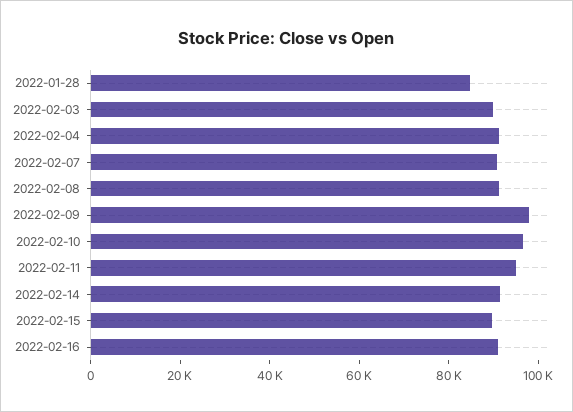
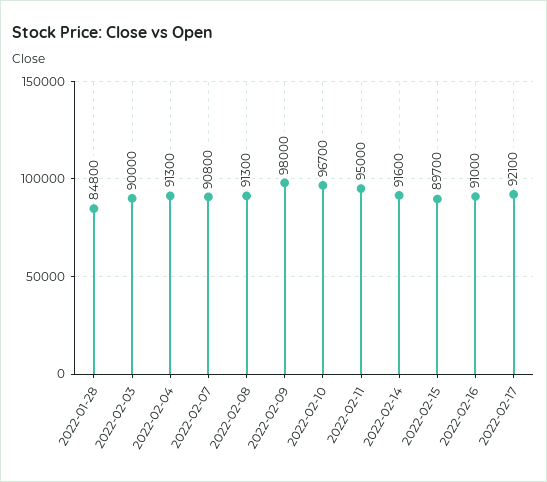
2022-02-17: none -> 92100

